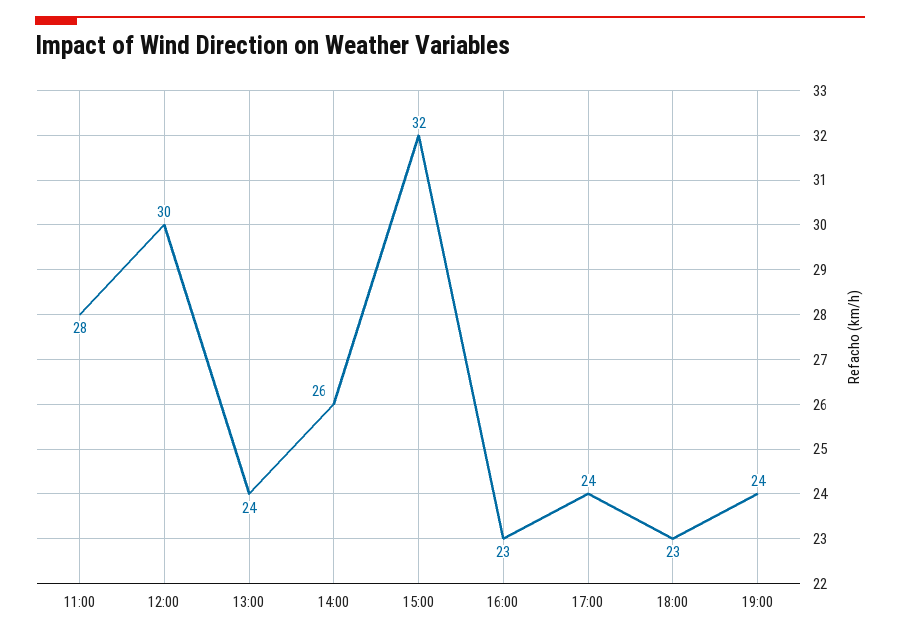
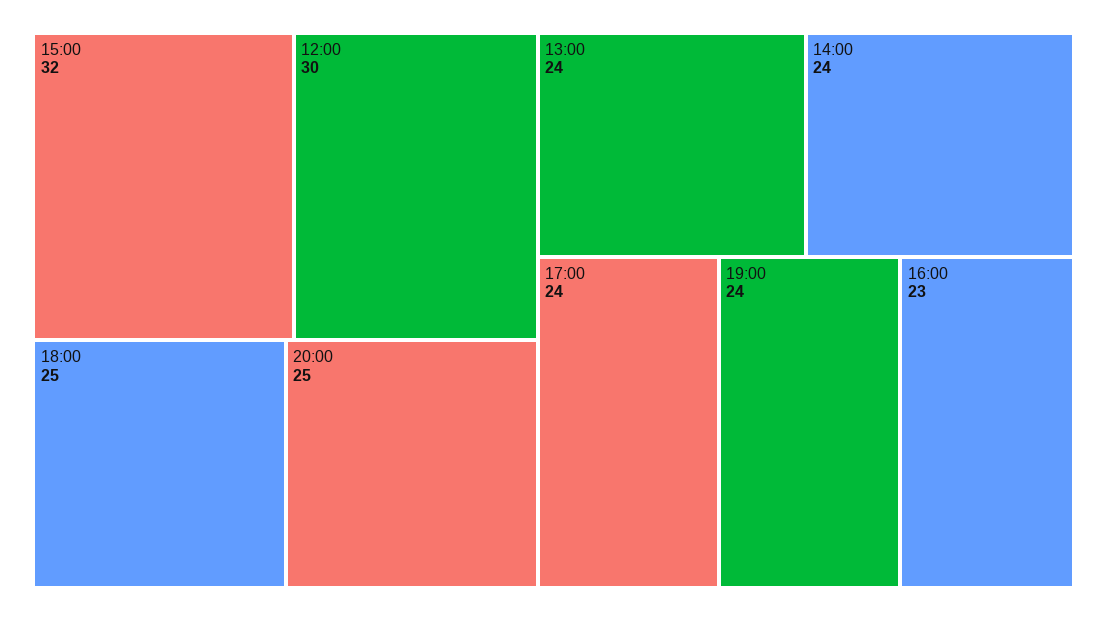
11:00: 28 -> none
14:00: 26 -> 24
18:00: 23 -> 25
20:00: none -> 25

